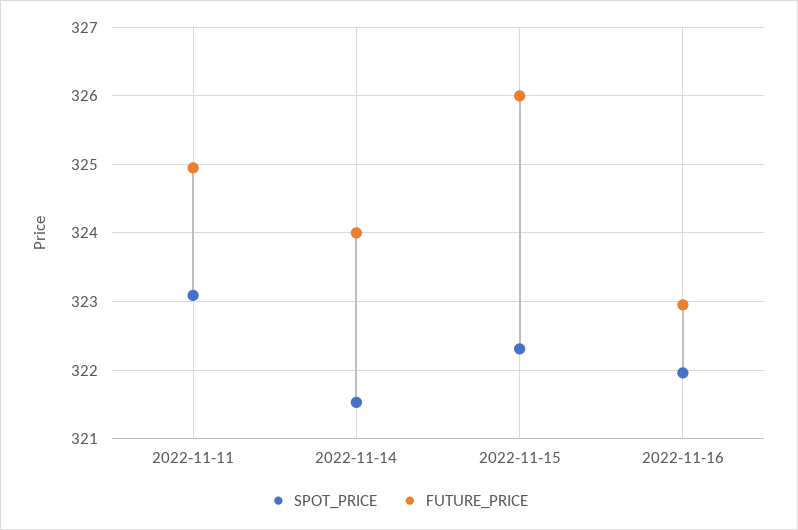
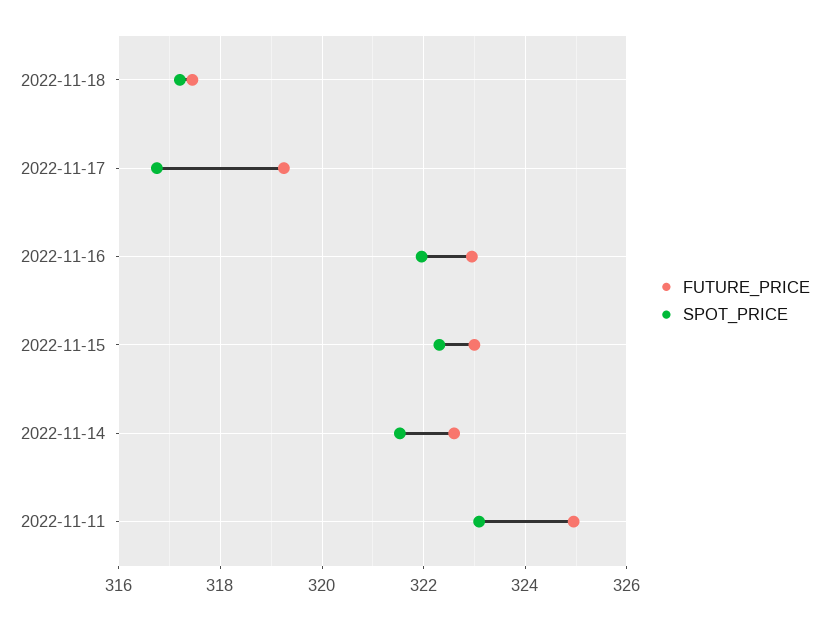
FUTURE_PRICE, 2022-11-14: 324 -> 322.6
FUTURE_PRICE, 2022-11-15: 326 -> 323
FUTURE_PRICE, 2022-11-18: none -> 317.4
SPOT_PRICE, 2022-11-18: none -> 317.2
FUTURE_PRICE, 2022-11-17: none -> 319.2
SPOT_PRICE, 2022-11-17: none -> 316.8

